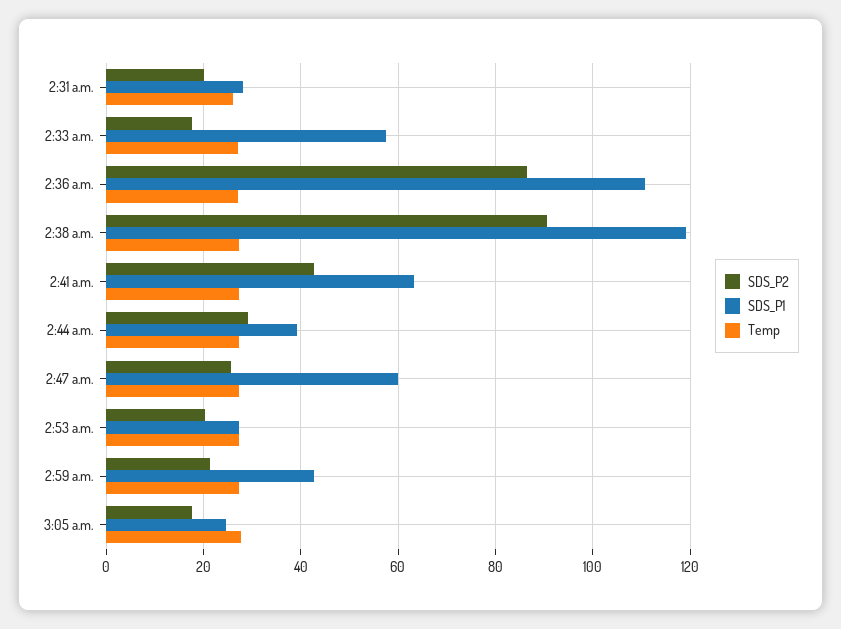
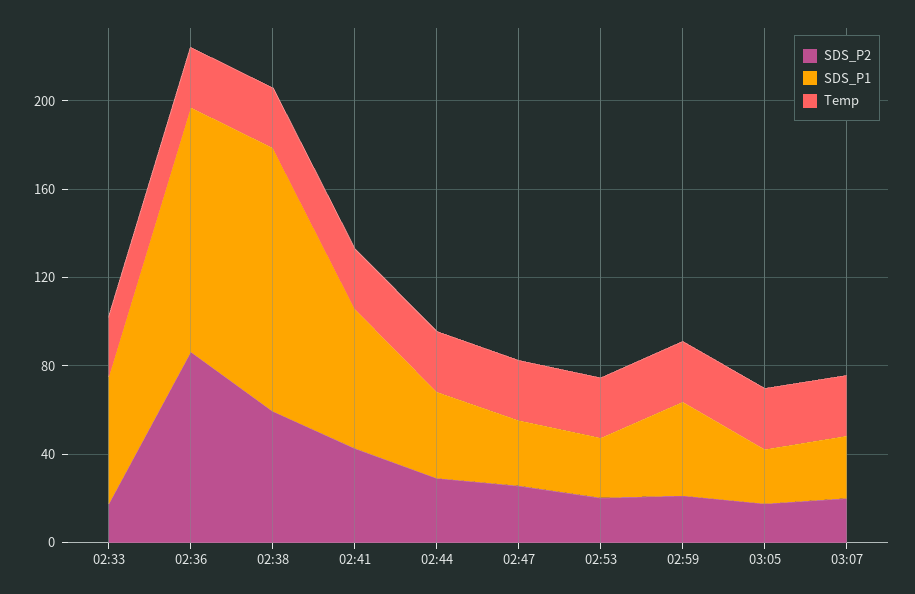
SDS_P2, 2:31 a.m.: 20 -> none
SDS_P1, 2:31 a.m.: 28 -> none
Temp, 2:31 a.m.: 26 -> none
SDS_P2, 2:38 a.m.: 90 -> 60
SDS_P1, 2:47 a.m.: 60 -> 30
SDS_P2, 03:07: none -> 20
SDS_P1, 03:07: none -> 30
Temp, 03:07: none -> 30

